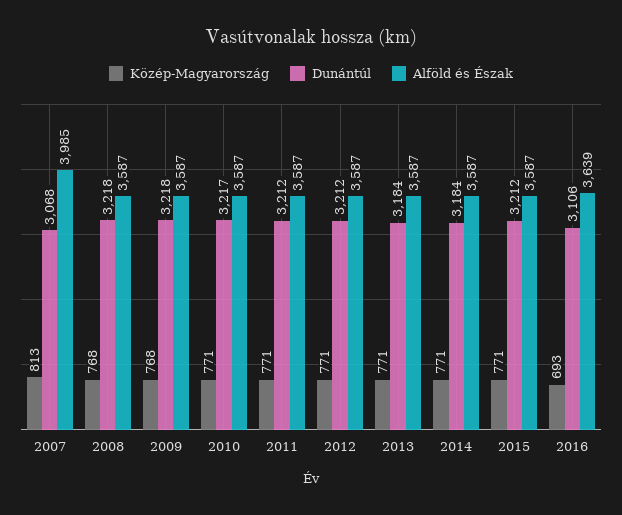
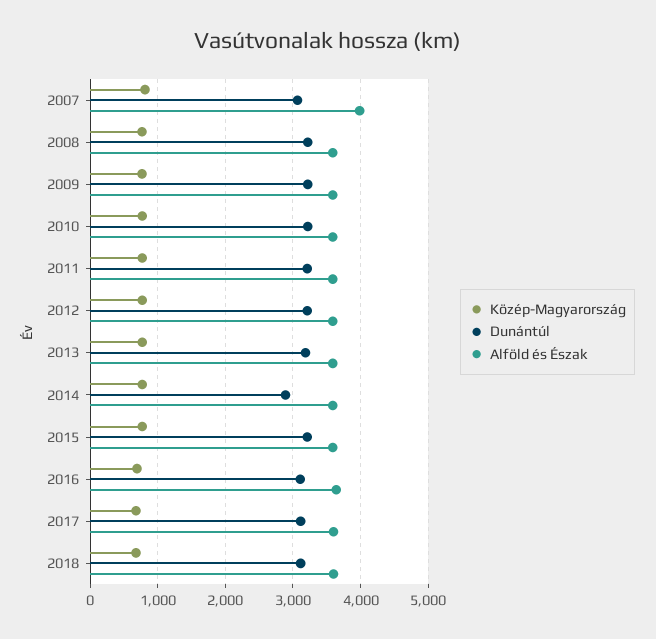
Dunántúl, 2014: 3184 -> 2900
Közép-Magyarország, 2017: none -> 700
Dunántúl, 2017: none -> 3100
Alföld és Észak, 2017: none -> 3600
Közép-Magyarország, 2018: none -> 700
Dunántúl, 2018: none -> 3100
Alföld és Észak, 2018: none -> 3600

